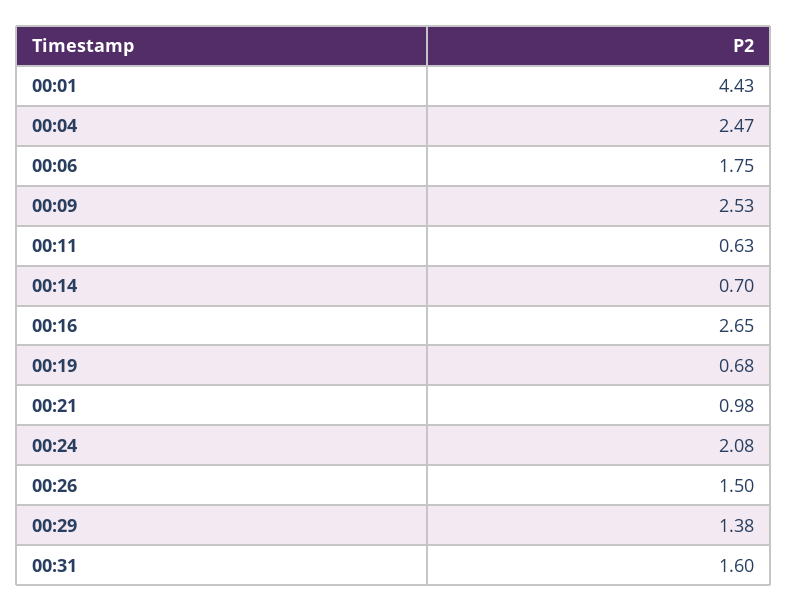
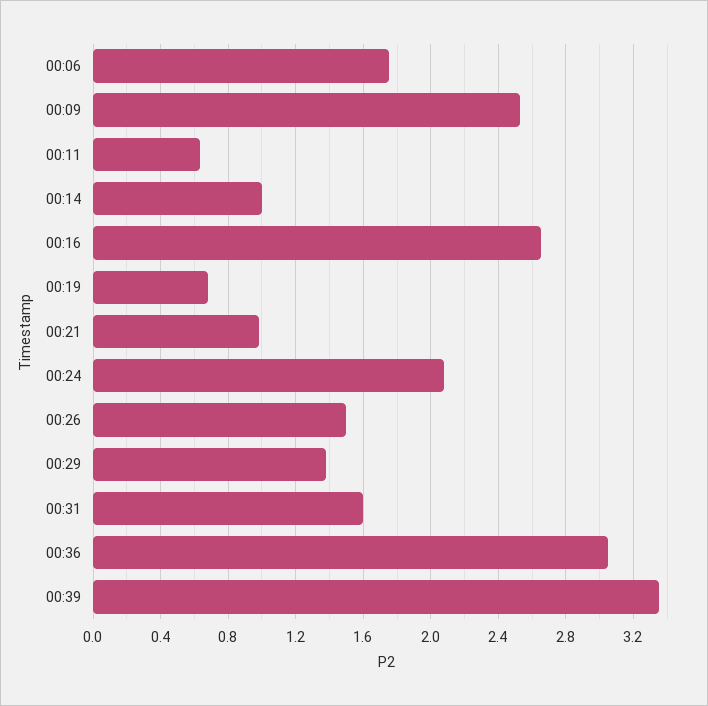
00:01: 4.43 -> none
00:04: 2.47 -> none
00:14: 0.7 -> 1
00:36: none -> 3.05
00:39: none -> 3.35

